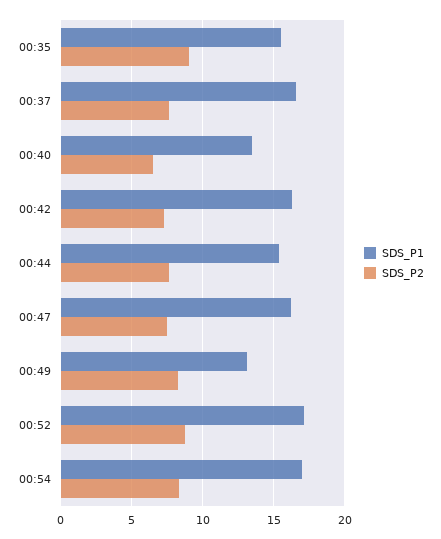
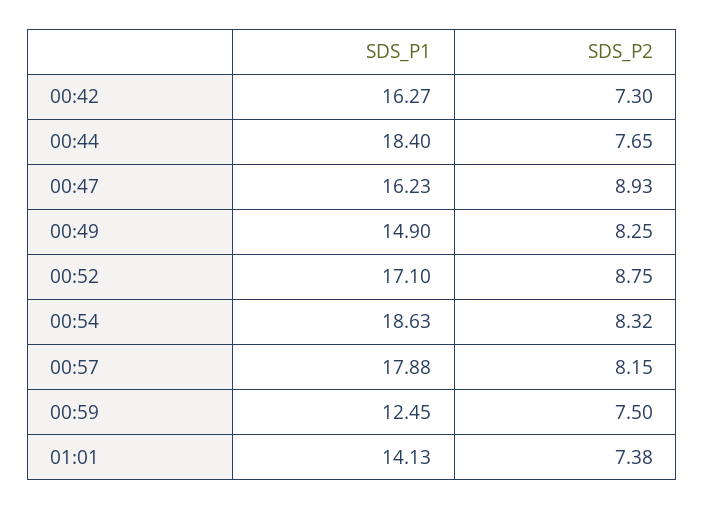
SDS_P1, 00:35: 15.5 -> none
SDS_P2, 00:35: 9 -> none
SDS_P1, 00:37: 16.5 -> none
SDS_P2, 00:37: 7.5 -> none
SDS_P1, 00:40: 13.5 -> none
SDS_P2, 00:40: 6.5 -> none
SDS_P1, 00:44: 15.5 -> 18.4
SDS_P2, 00:47: 7.5 -> 8.93
SDS_P1, 00:49: 13 -> 14.9
SDS_P1, 00:54: 17 -> 18.63
SDS_P1, 00:57: none -> 17.88
SDS_P2, 00:57: none -> 8.15
SDS_P1, 00:59: none -> 12.45
SDS_P2, 00:59: none -> 7.5
SDS_P1, 01:01: none -> 14.13
SDS_P2, 01:01: none -> 7.38

